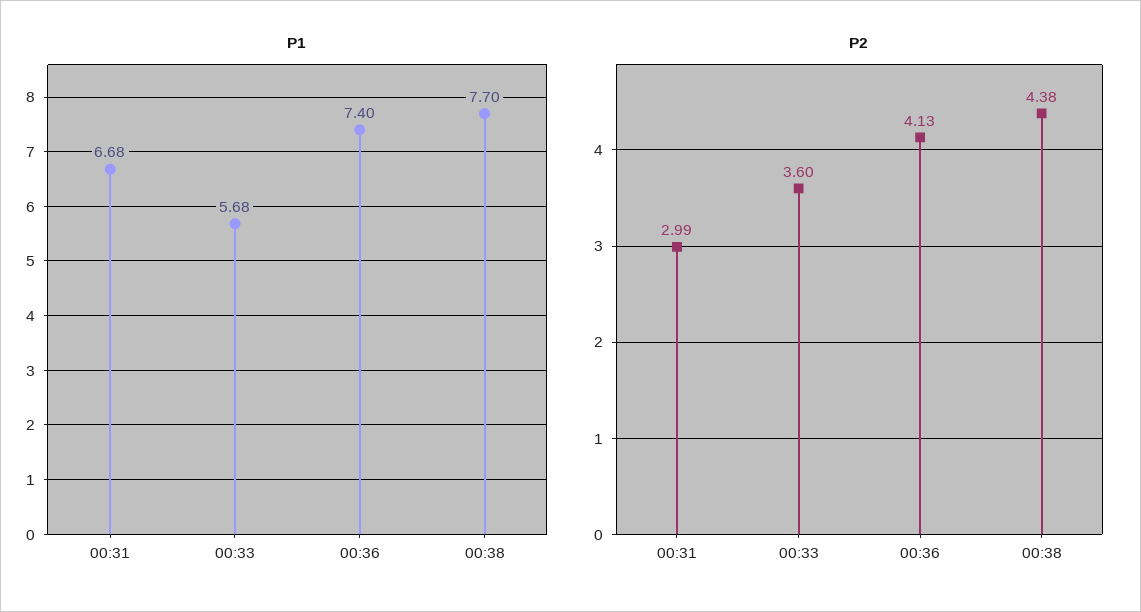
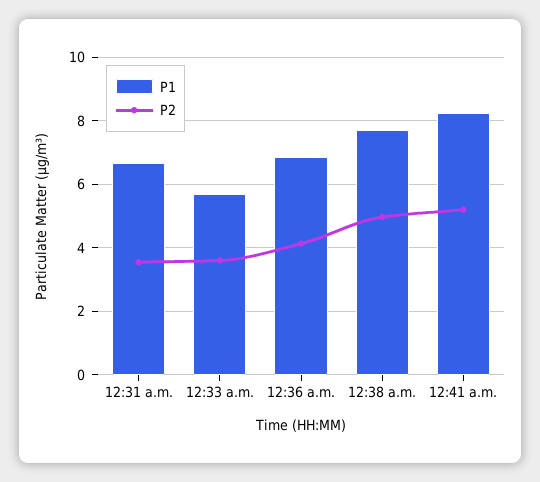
P1, 00:36: 7.4 -> 6.8
P2, 00:31: 2.99 -> 3.6
P2, 00:38: 4.38 -> 5
P1, 12:41 a.m.: none -> 8.2
P2, 12:41 a.m.: none -> 5.2

